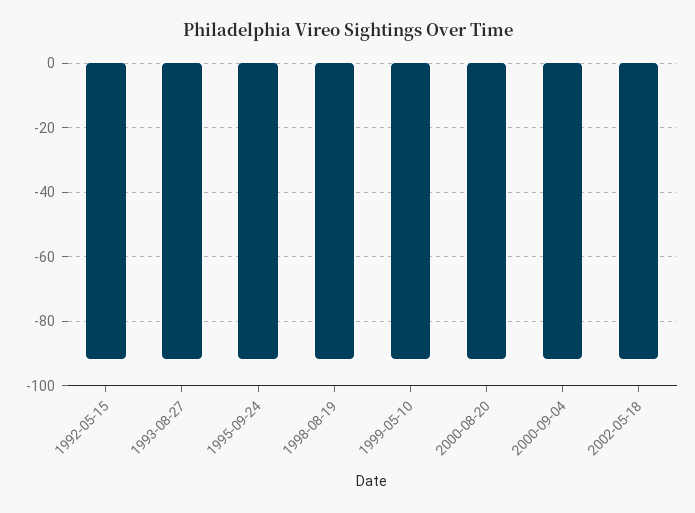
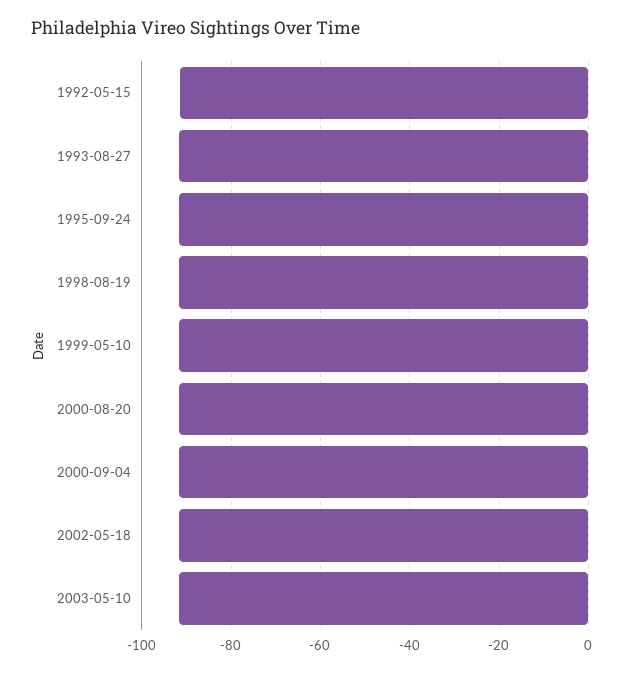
2003-05-10: none -> -92

